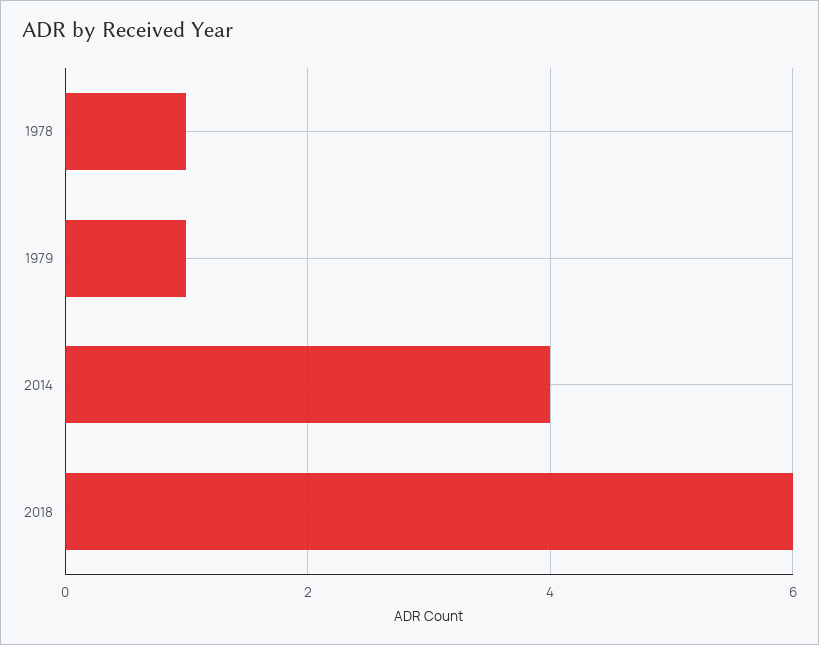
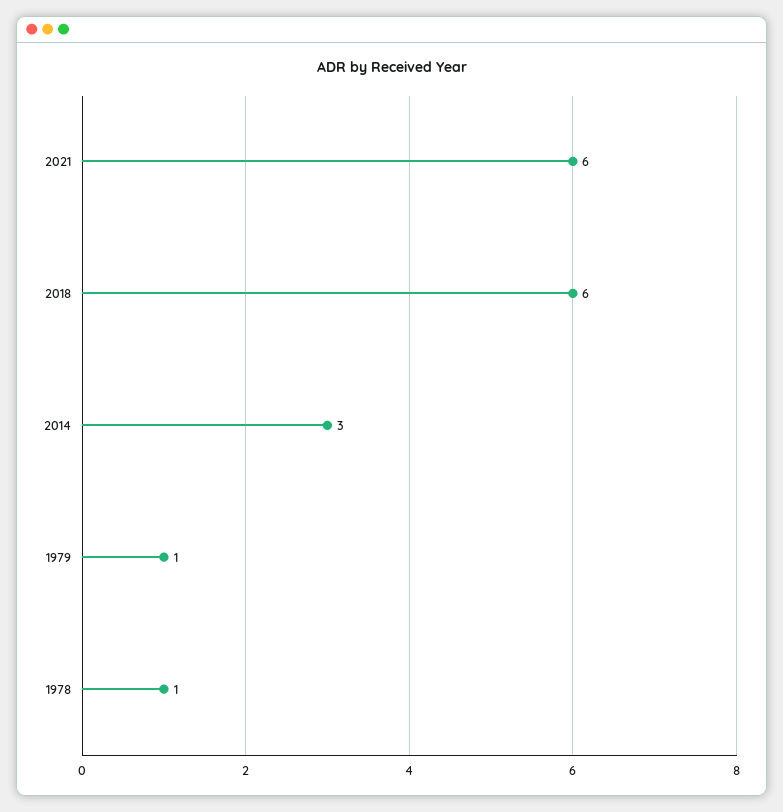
2014: 4 -> 3
2021: none -> 6

